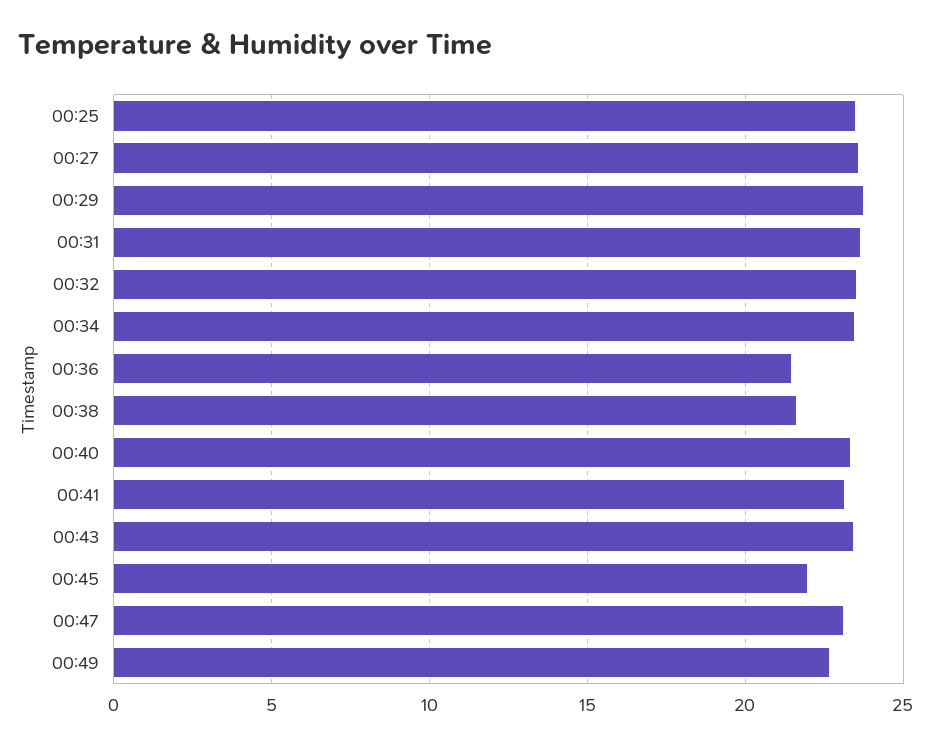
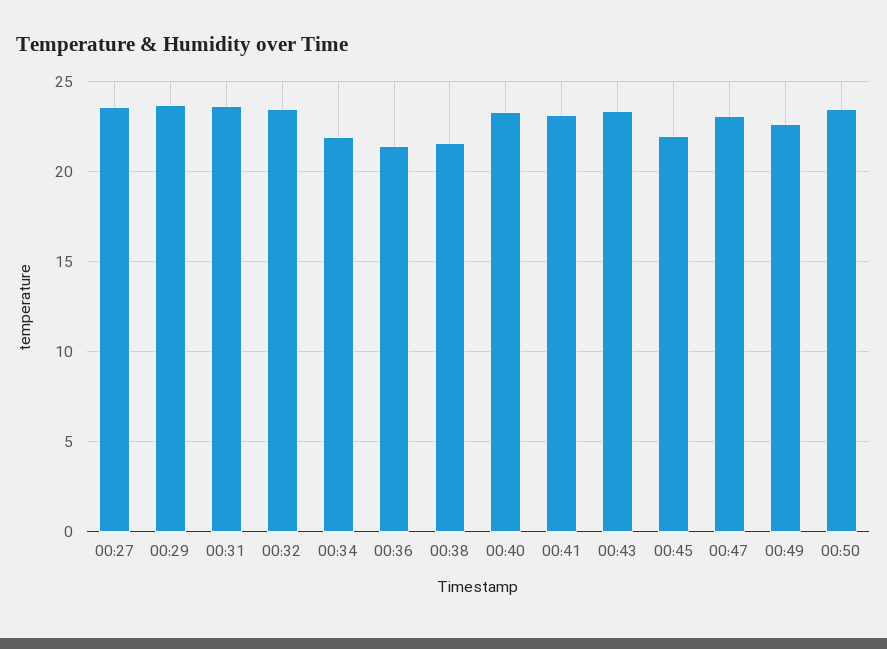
00:25: 23.5 -> none
00:34: 23.5 -> 22
00:50: none -> 23.5

